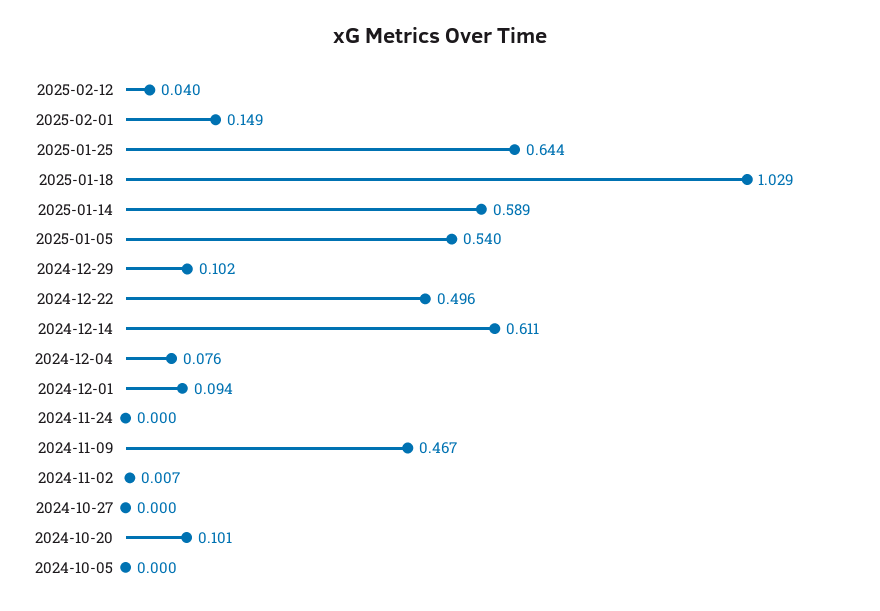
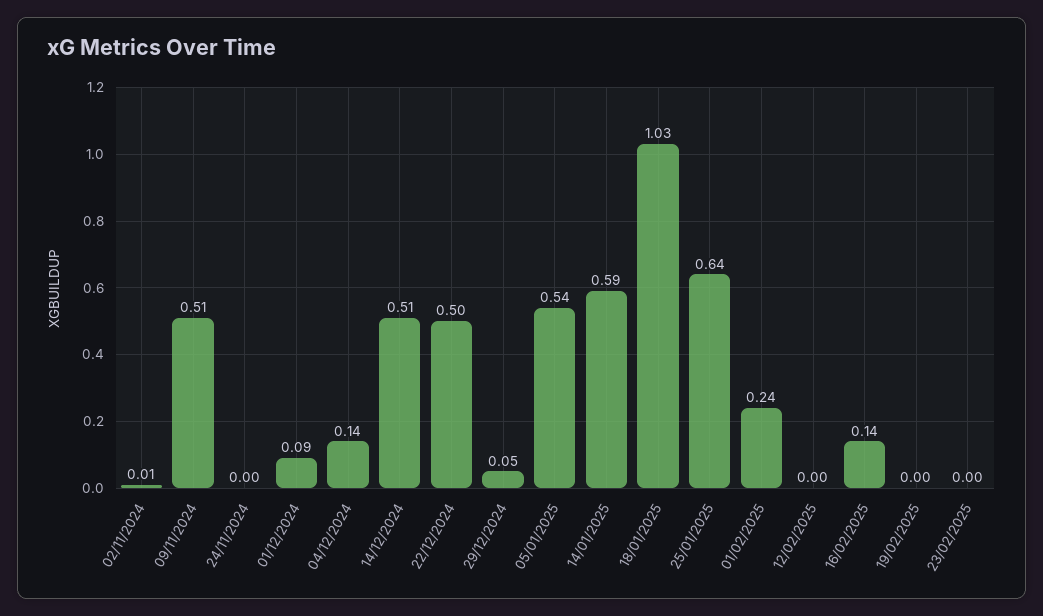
2025-02-12: 0.04 -> 0
2025-02-01: 0.149 -> 0.24
2024-12-29: 0.102 -> 0.05
2024-12-14: 0.611 -> 0.51
2024-12-04: 0.076 -> 0.14
2024-11-09: 0.467 -> 0.51
2024-10-27: 0 -> none
2024-10-20: 0.101 -> none
2024-10-05: 0 -> none
16/02/2025: none -> 0.14
19/02/2025: none -> 0
23/02/2025: none -> 0

